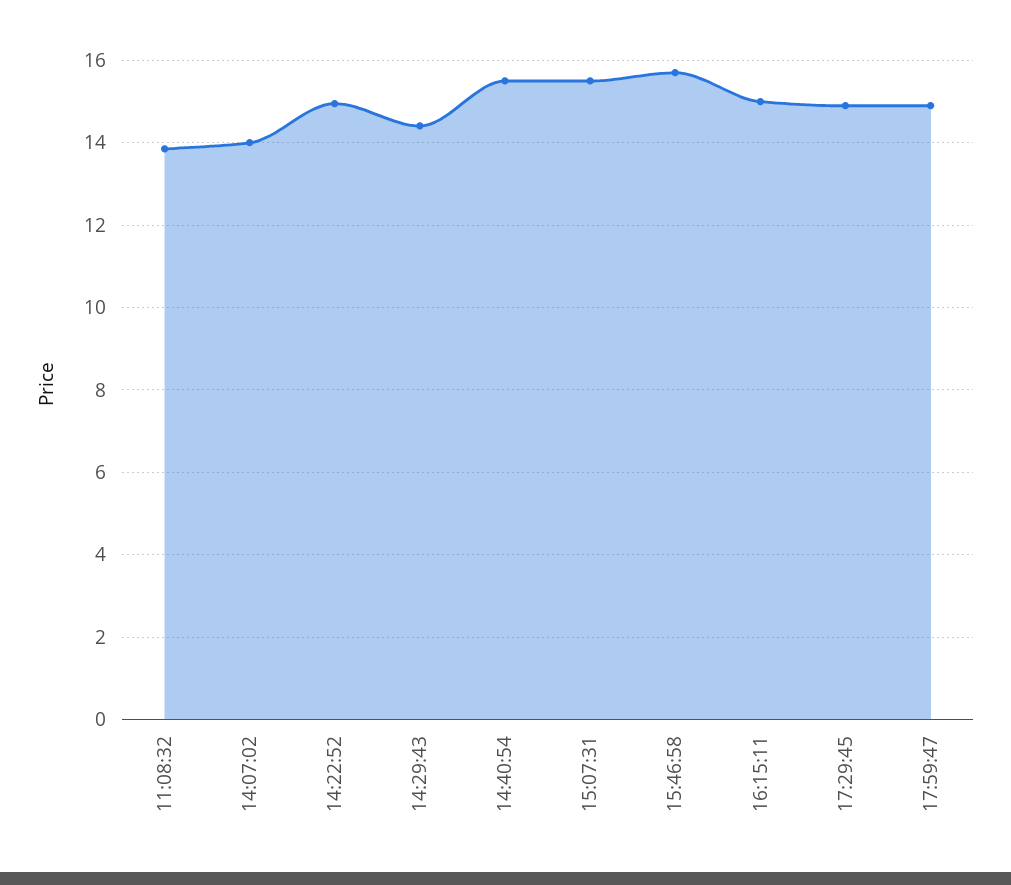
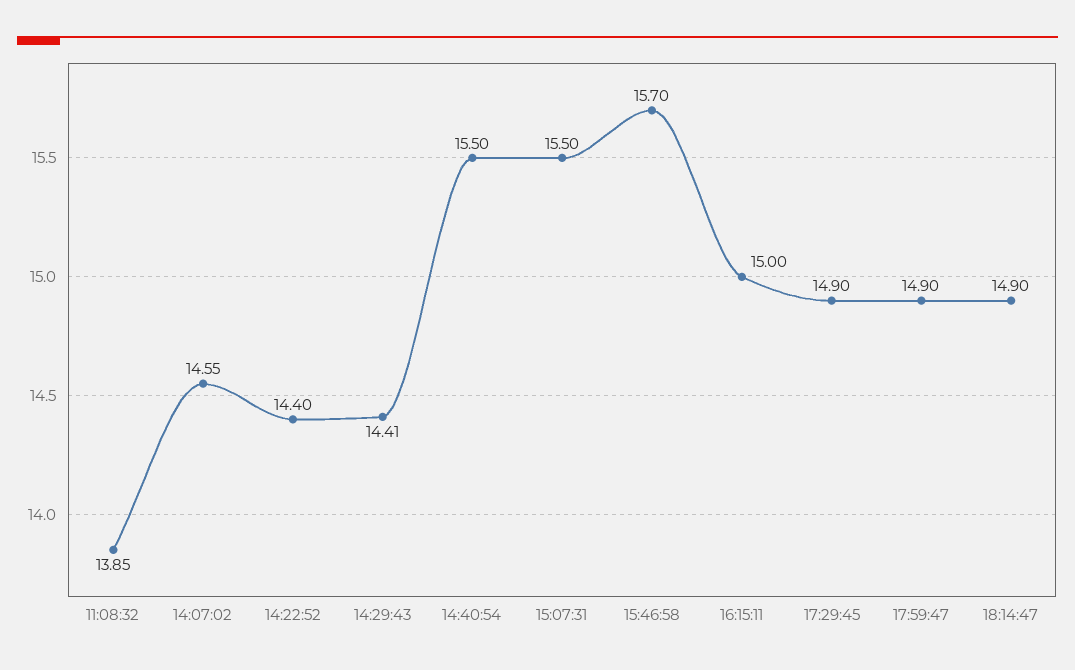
14:07:02: 14 -> 14.55
14:22:52: 15 -> 14.4
18:14:47: none -> 14.9

